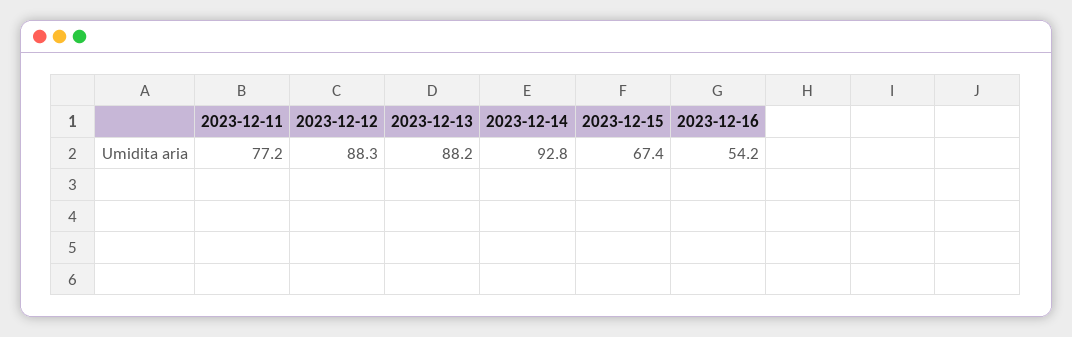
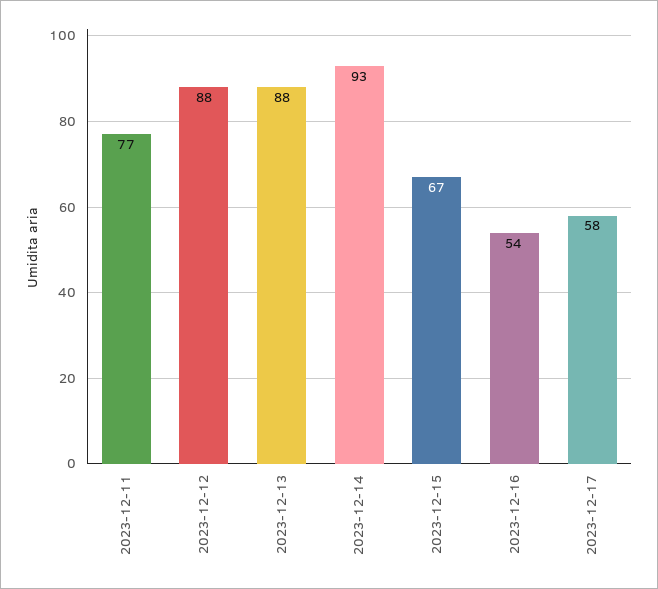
2023-12-17: none -> 58

